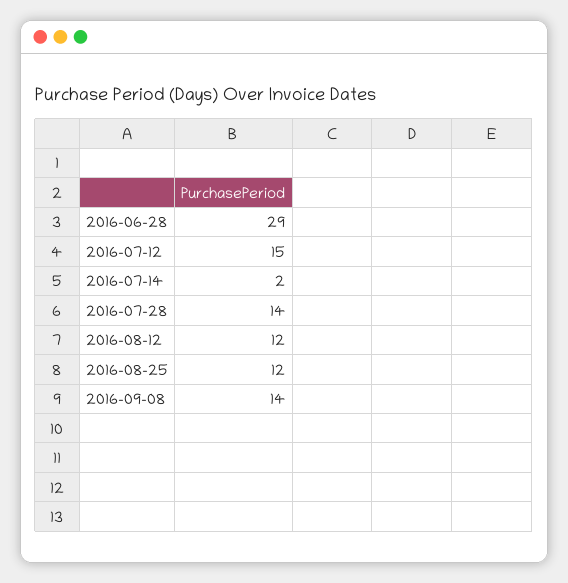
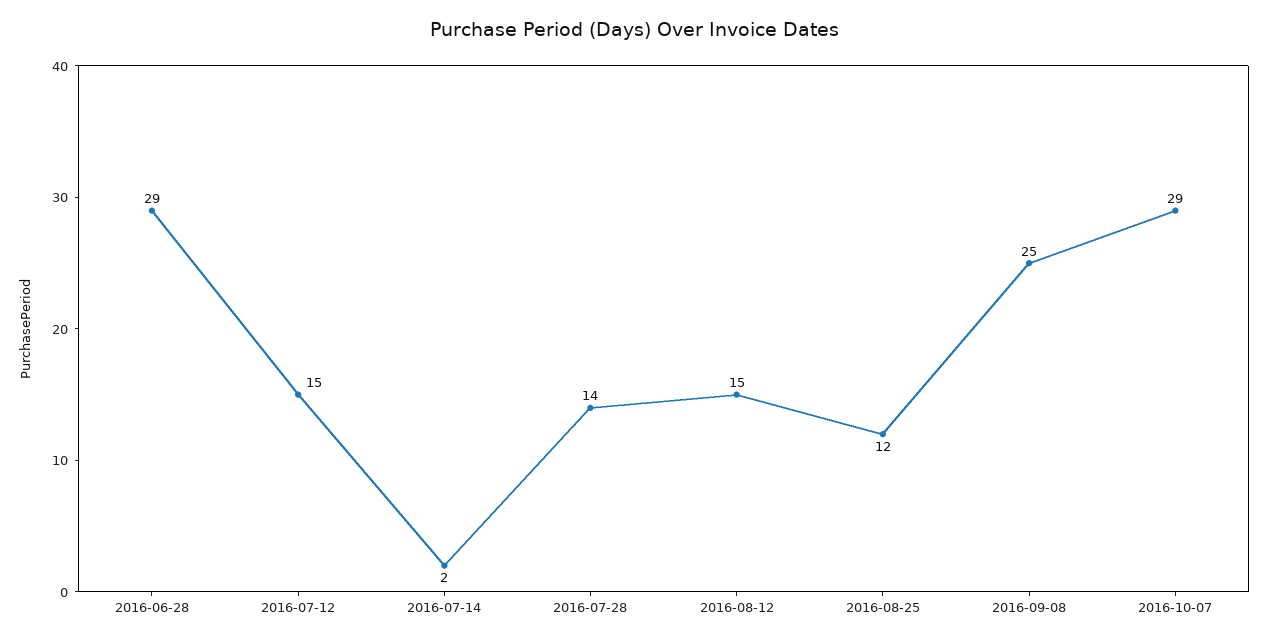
2016-08-12: 12 -> 15
2016-09-08: 14 -> 25
2016-10-07: none -> 29

